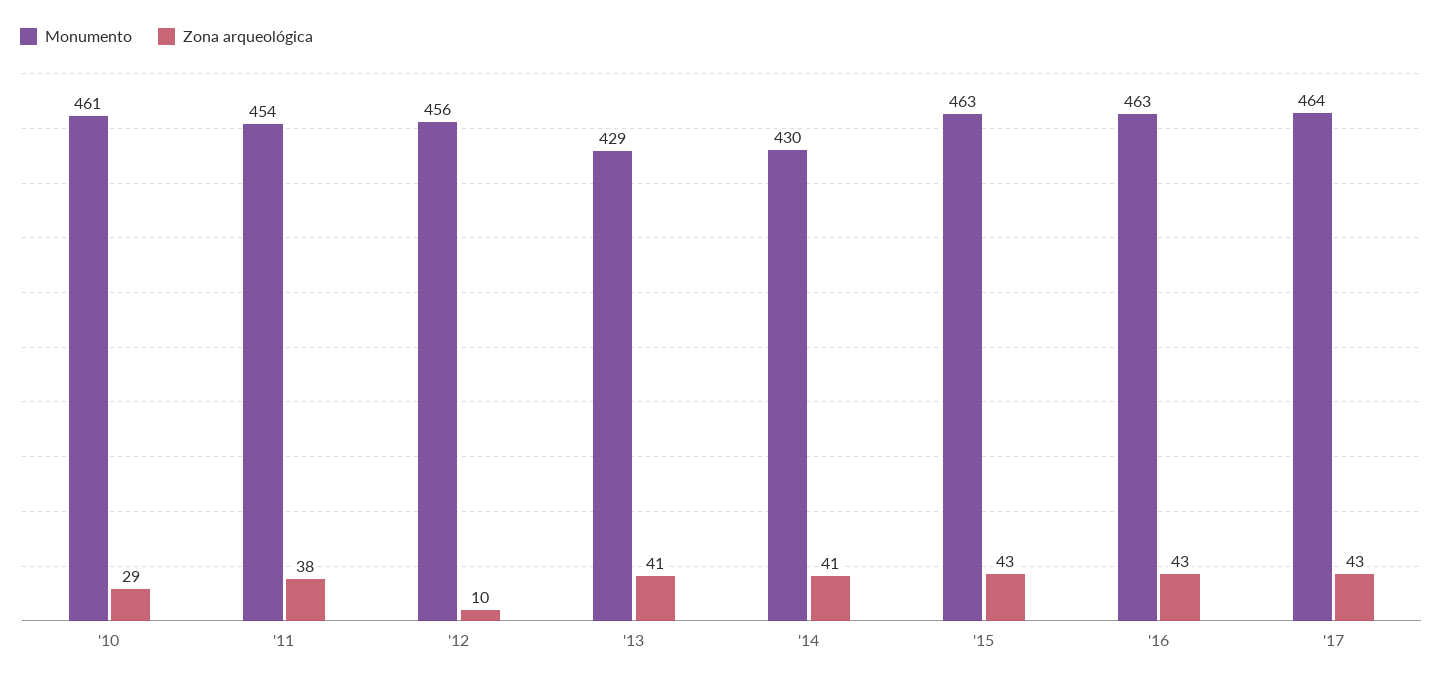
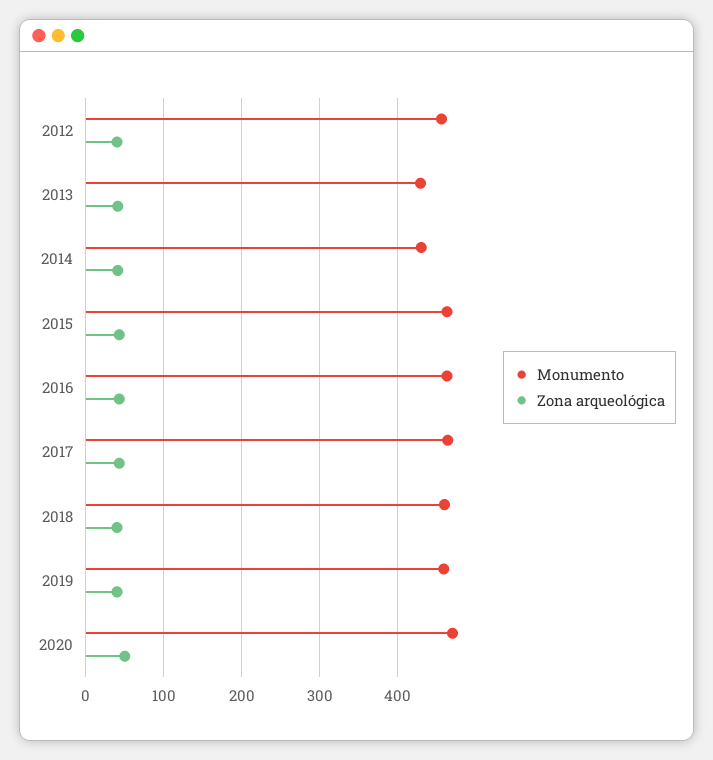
Monumento, '10: 461 -> none
Zona arqueológica, '10: 29 -> none
Monumento, '11: 454 -> none
Zona arqueológica, '11: 38 -> none
Zona arqueológica, '12: 10 -> 40
Monumento, 2018: none -> 460
Zona arqueológica, 2018: none -> 40
Monumento, 2019: none -> 460
Zona arqueológica, 2019: none -> 40
Monumento, 2020: none -> 470
Zona arqueológica, 2020: none -> 50

